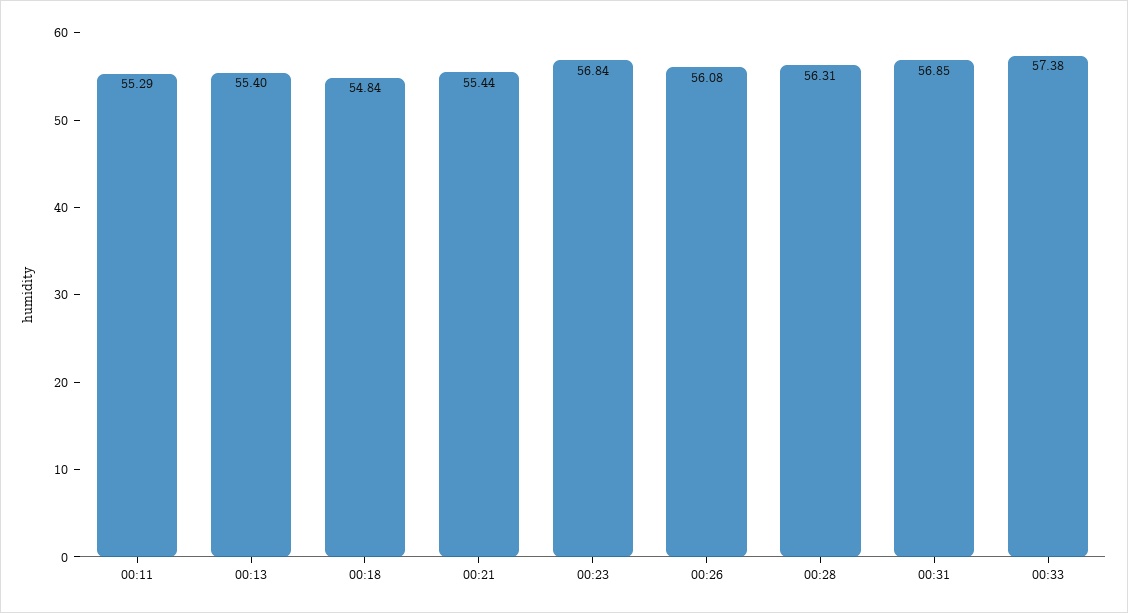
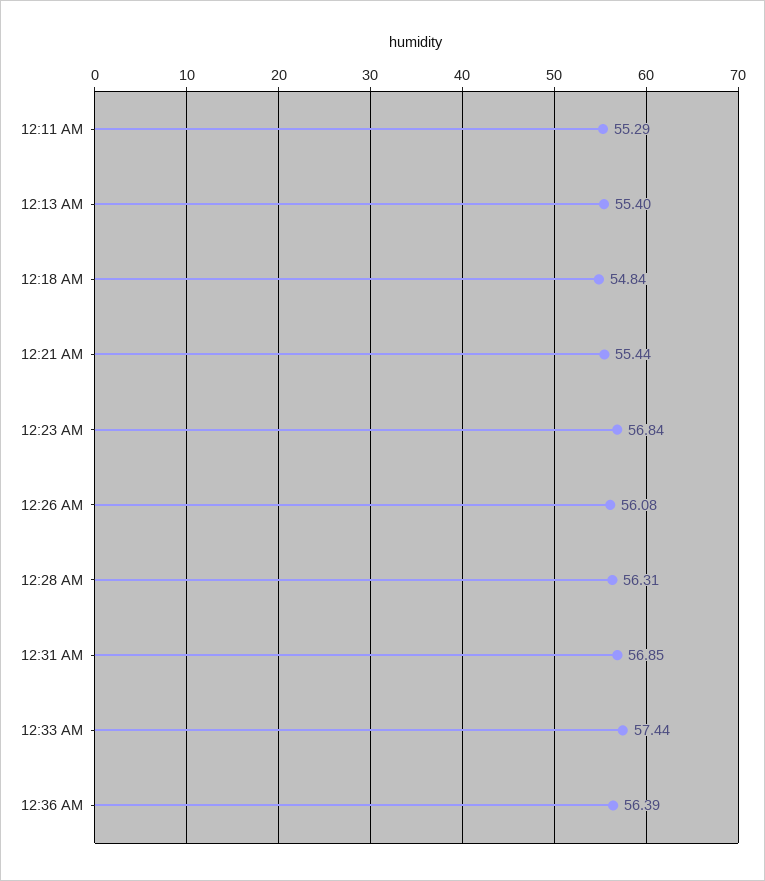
00:33: 57.38 -> 57.44
12:36 AM: none -> 56.39

